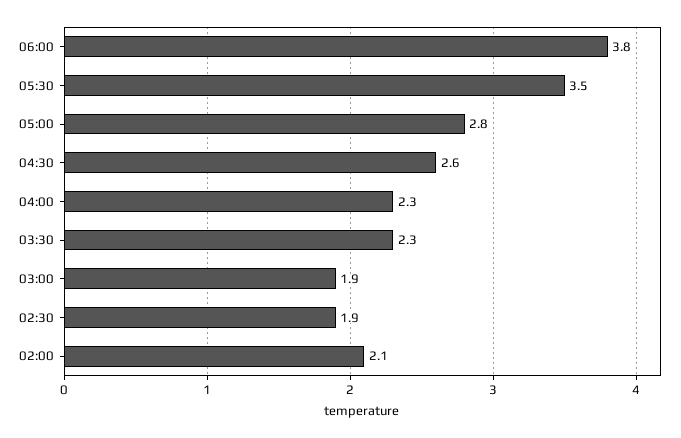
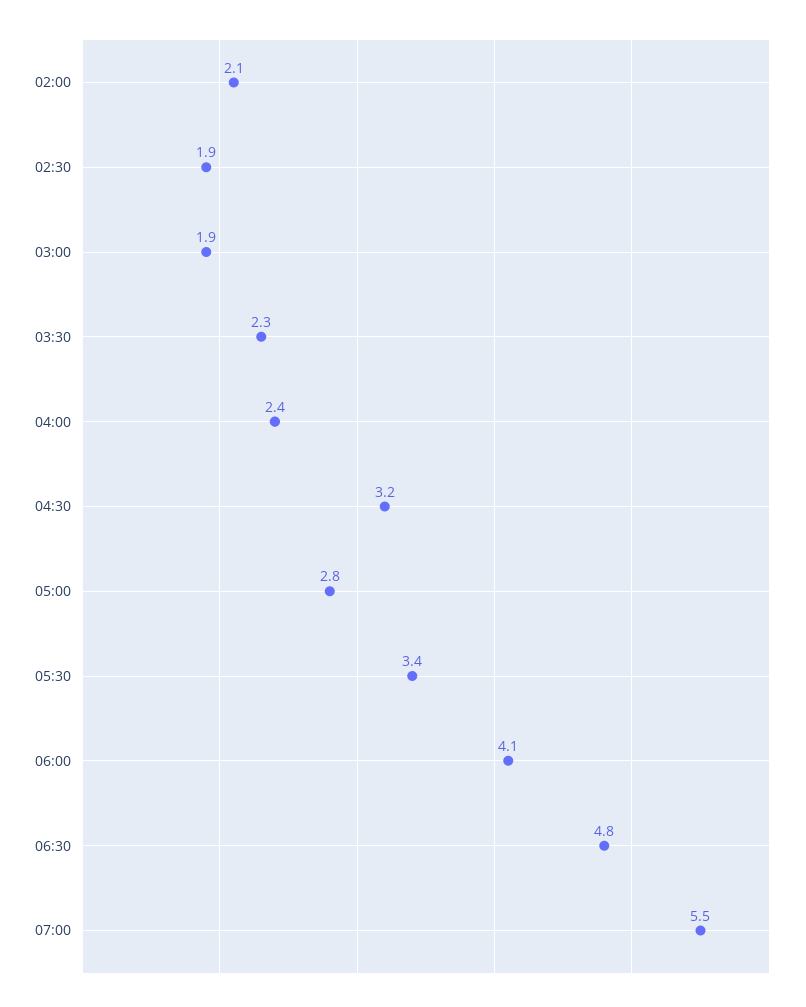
06:00: 3.8 -> 4.1
05:30: 3.5 -> 3.4
04:30: 2.6 -> 3.2
04:00: 2.3 -> 2.4
06:30: none -> 4.8
07:00: none -> 5.5

